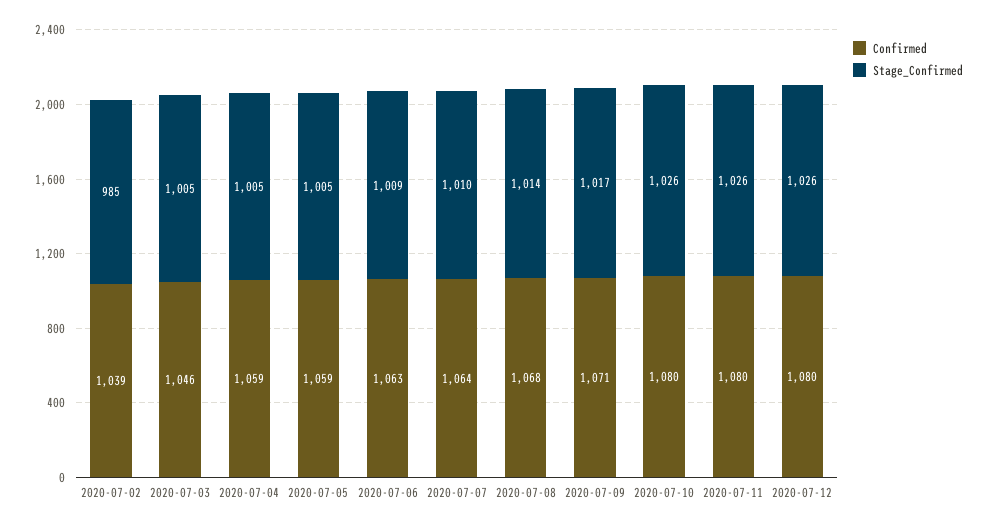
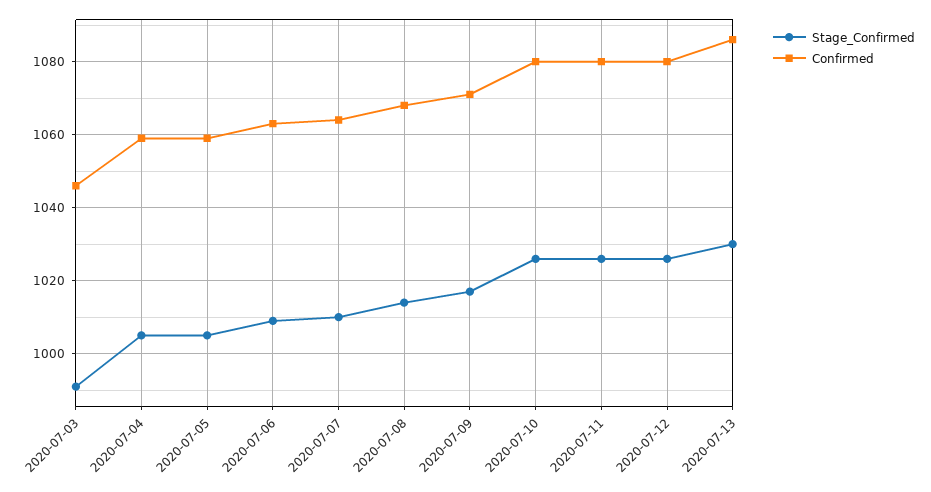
Confirmed, 2020-07-02: 1039 -> none
Stage_Confirmed, 2020-07-02: 985 -> none
Stage_Confirmed, 2020-07-03: 1005 -> 990
Stage_Confirmed, 2020-07-13: none -> 1030
Confirmed, 2020-07-13: none -> 1085

